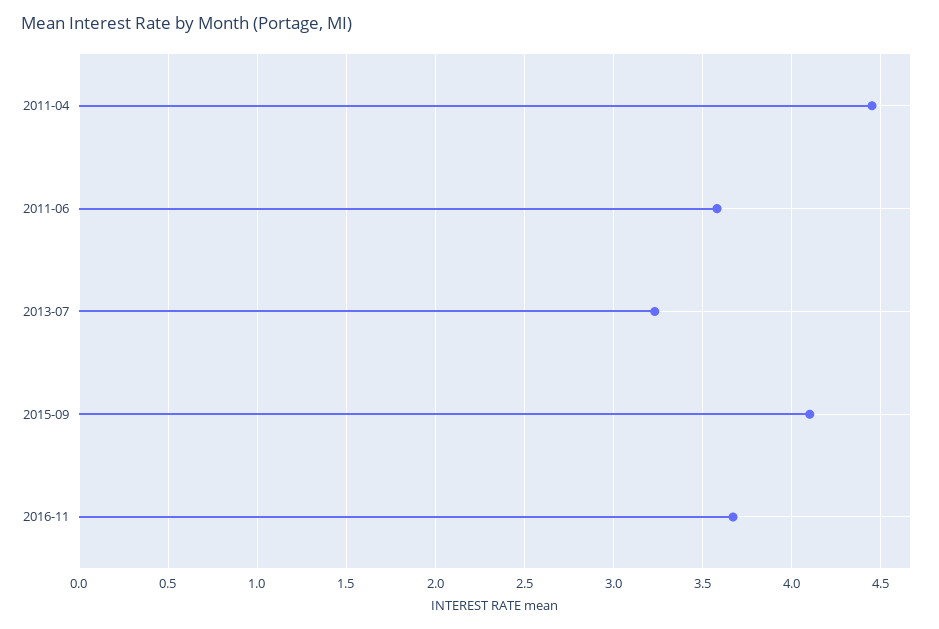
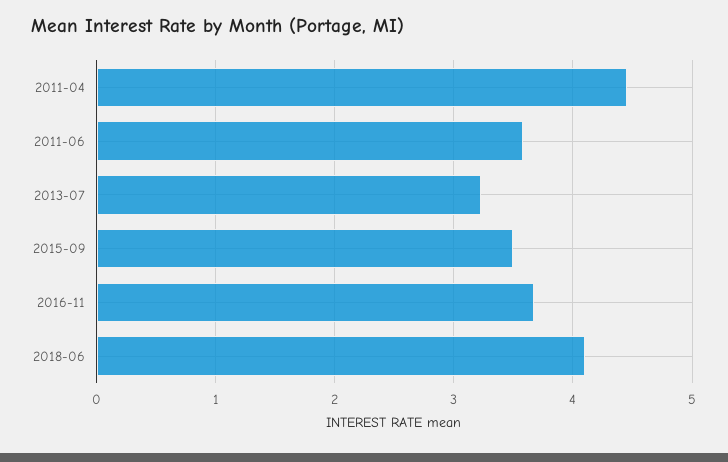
2015-09: 4.1 -> 3.5
2018-06: none -> 4.1

